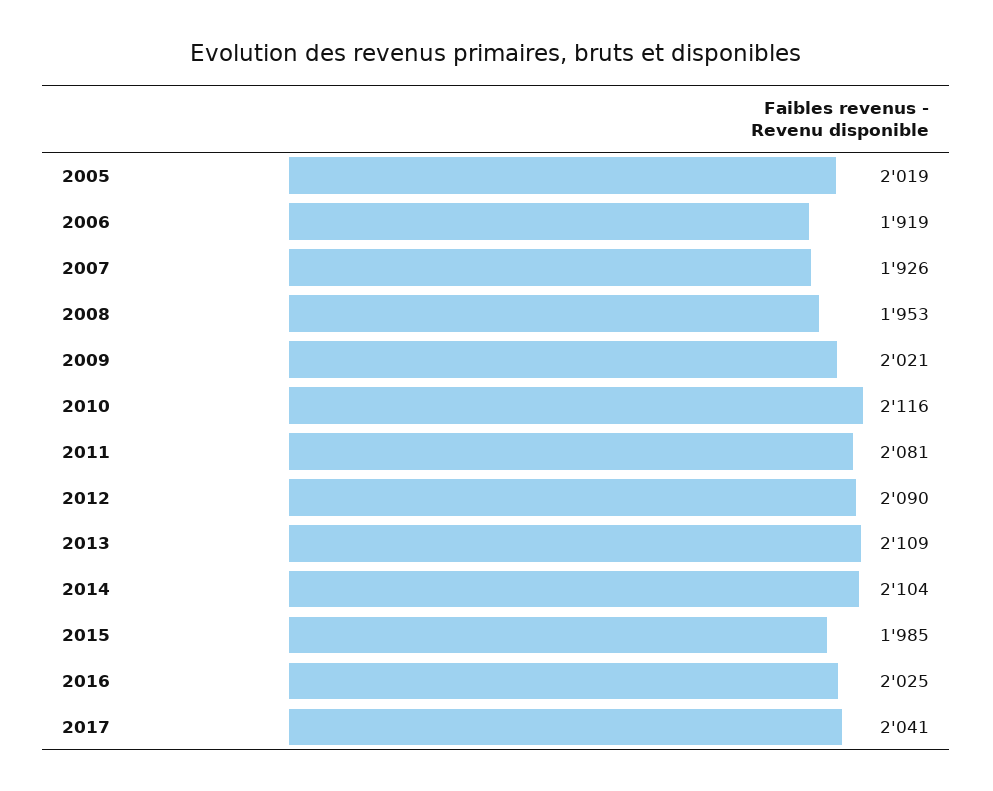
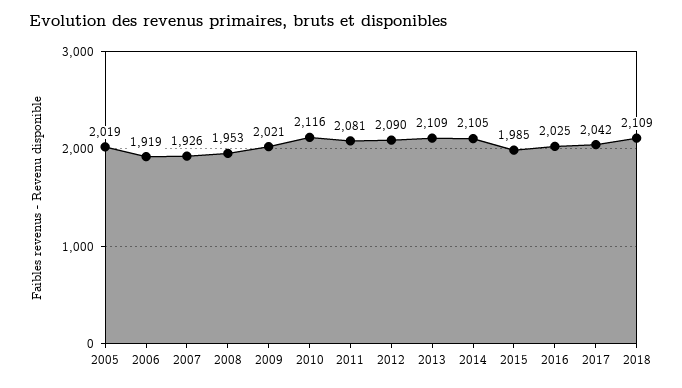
2014: 2104 -> 2105
2017: 2041 -> 2042
2018: none -> 2109

